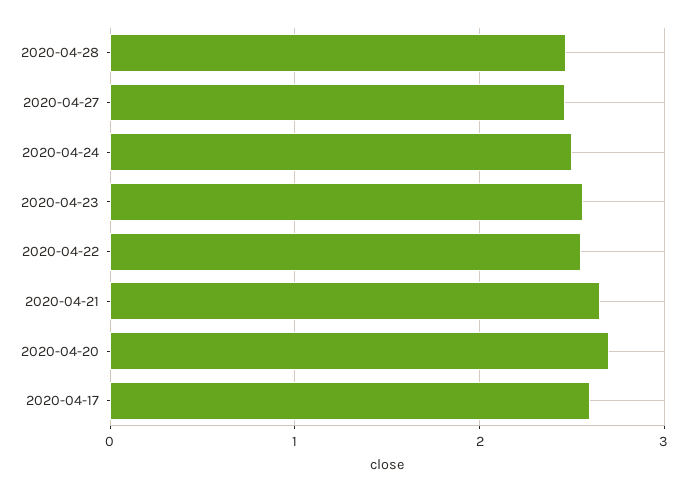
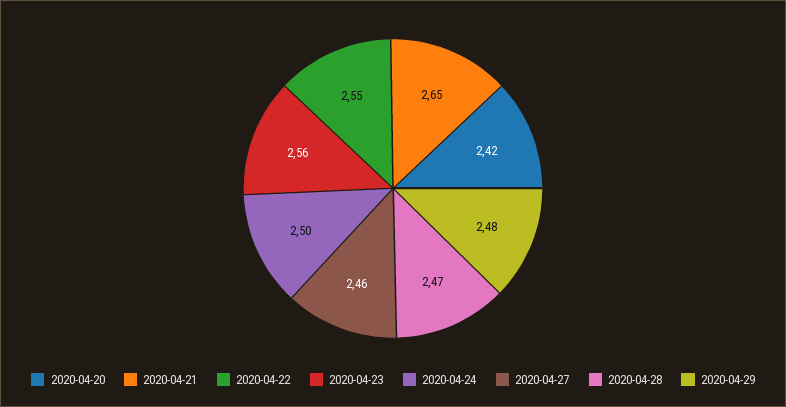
2020-04-20: 2.7 -> 2.42
2020-04-17: 2.6 -> none
2020-04-29: none -> 2.48

